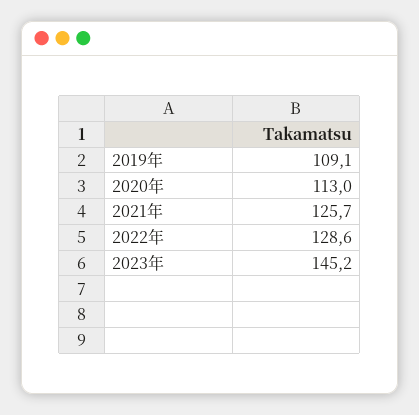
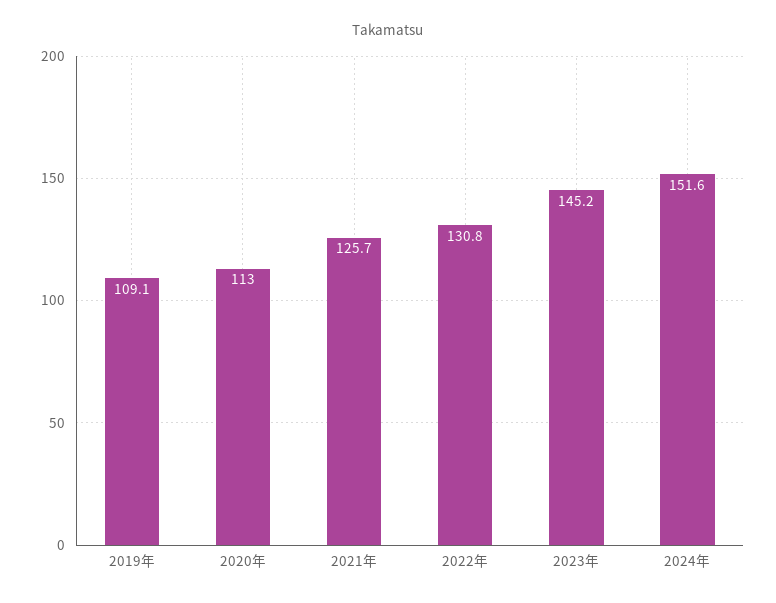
2022年: 128.6 -> 130.8
2024年: none -> 151.6

